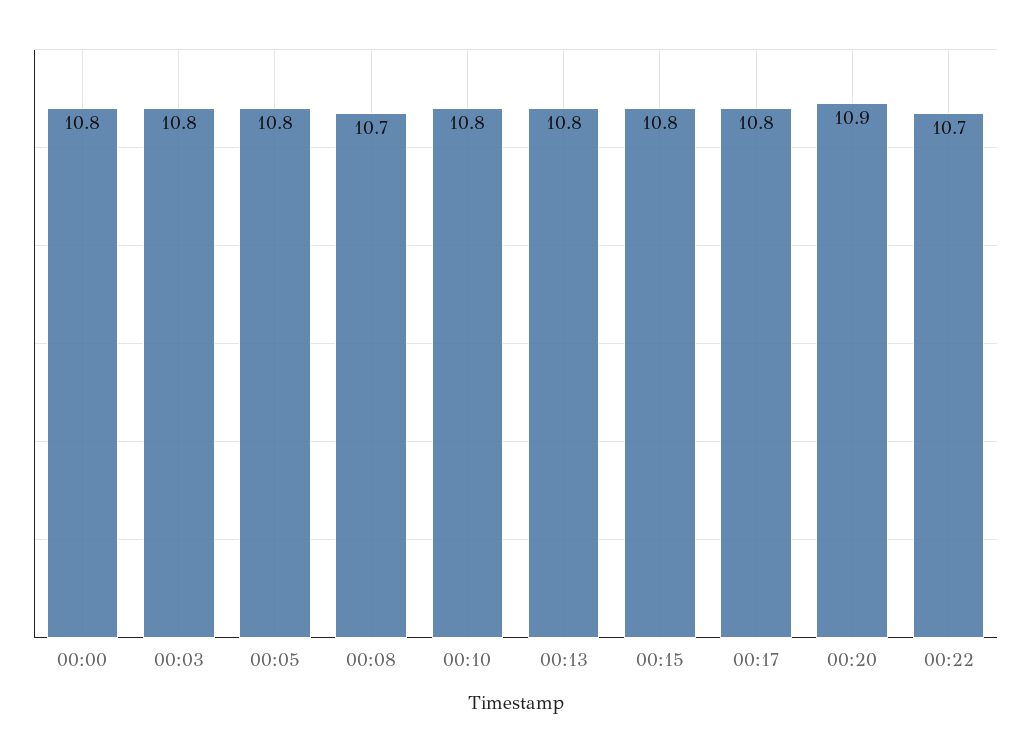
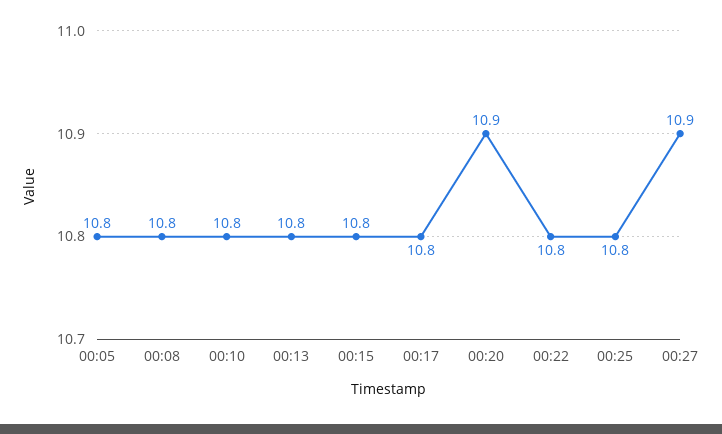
00:00: 10.8 -> none
00:03: 10.8 -> none
00:08: 10.7 -> 10.8
00:22: 10.7 -> 10.8
00:25: none -> 10.8
00:27: none -> 10.9

